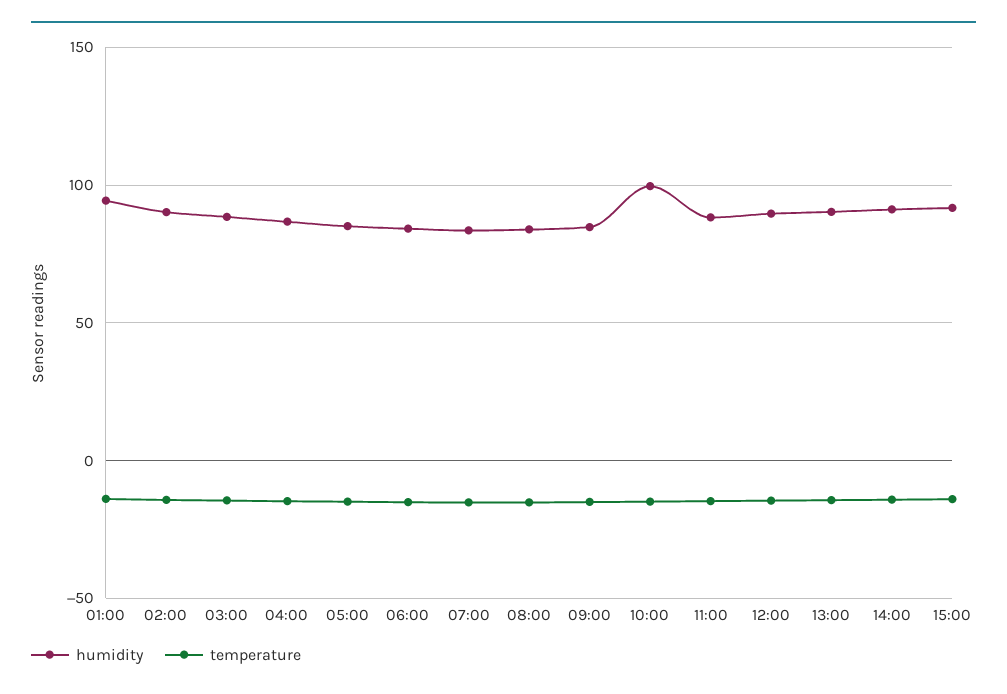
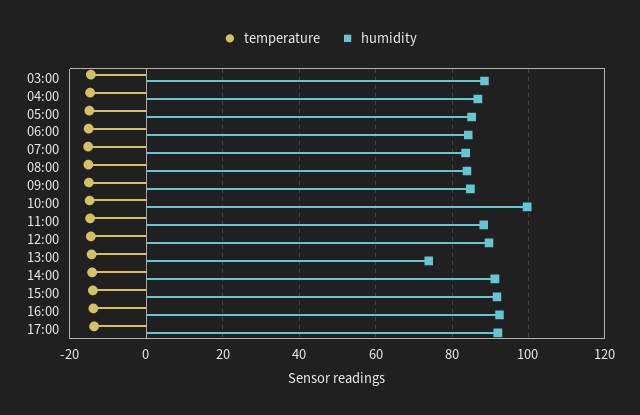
humidity, 01:00: 95 -> none
temperature, 01:00: -15 -> none
humidity, 02:00: 90 -> none
temperature, 02:00: -15 -> none
humidity, 13:00: 90 -> 74
temperature, 16:00: none -> -14
humidity, 16:00: none -> 92
temperature, 17:00: none -> -14
humidity, 17:00: none -> 92

